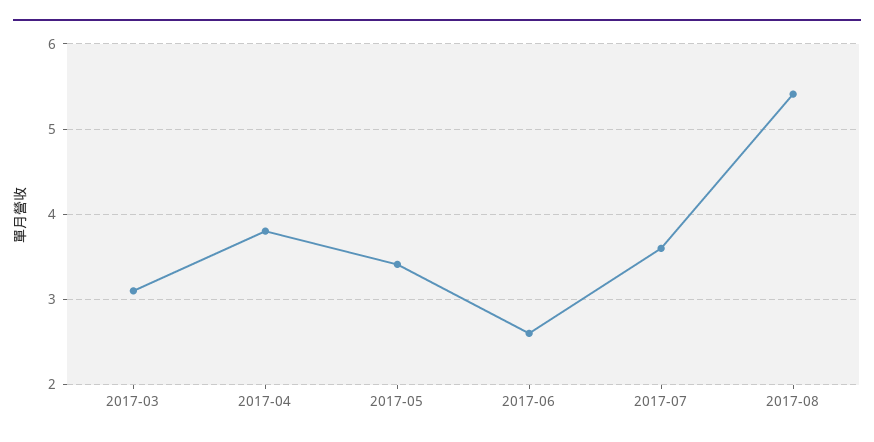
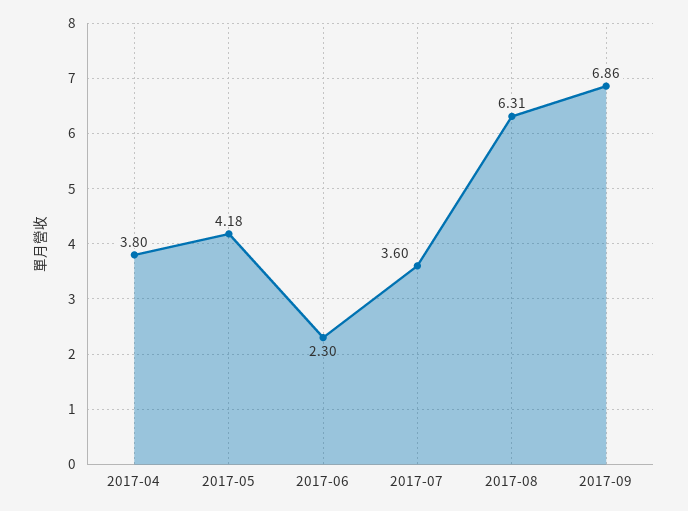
2017-03: 3.1 -> none
2017-05: 3.4 -> 4.18
2017-06: 2.6 -> 2.3
2017-08: 5.4 -> 6.31
2017-09: none -> 6.86

